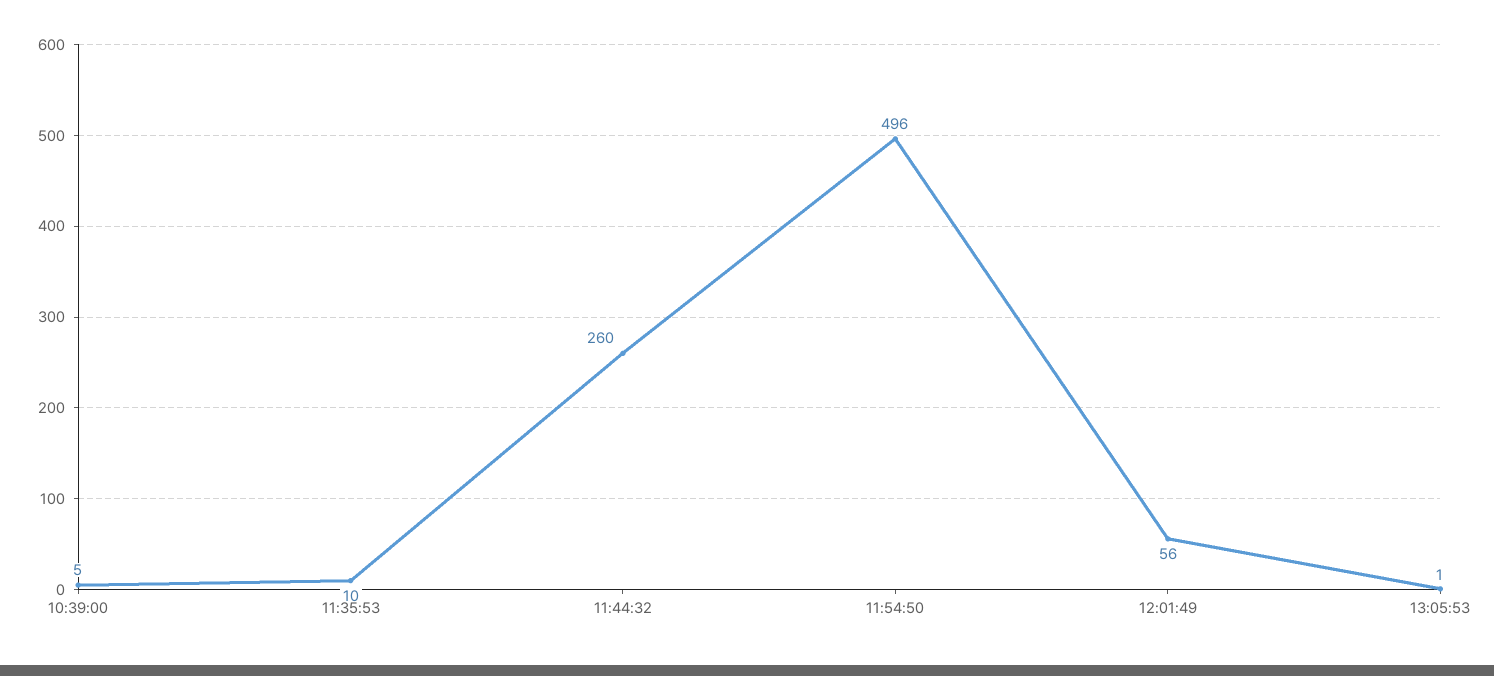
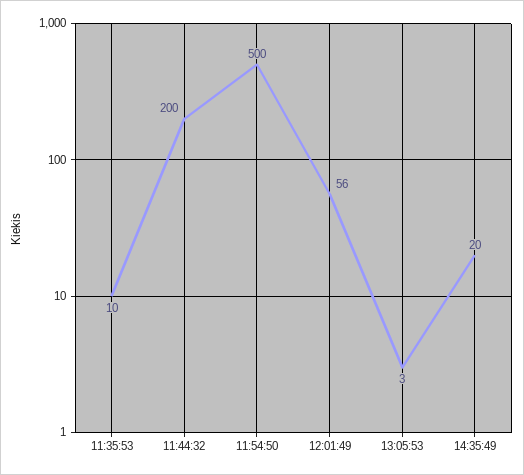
10:39:00: 5 -> none
11:44:32: 260 -> 200
11:54:50: 496 -> 500
13:05:53: 1 -> 3
14:35:49: none -> 20

